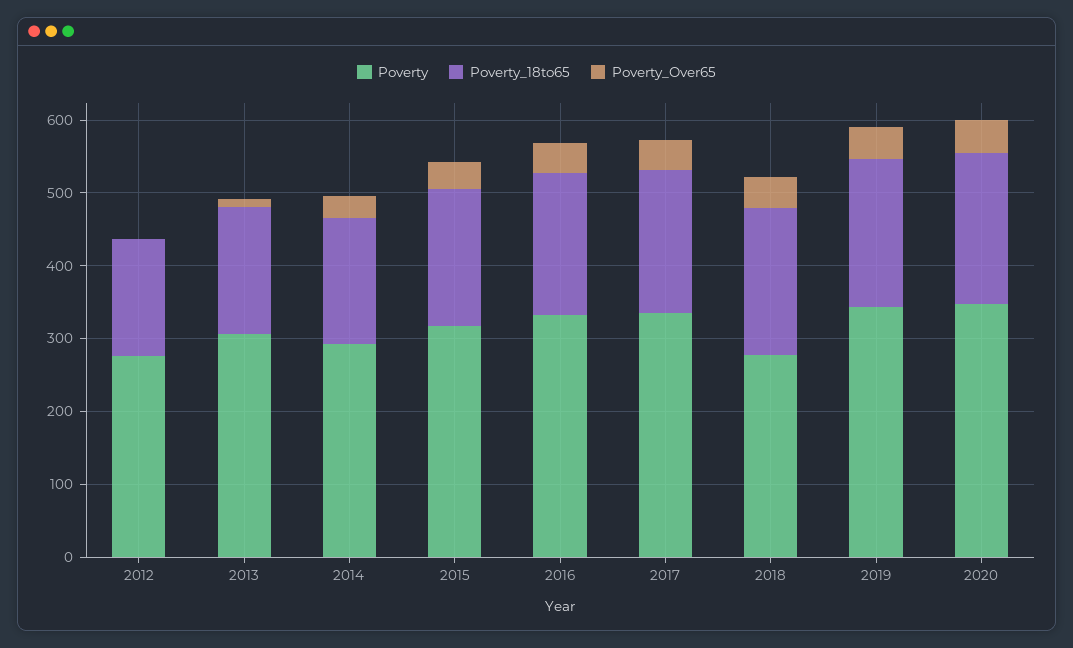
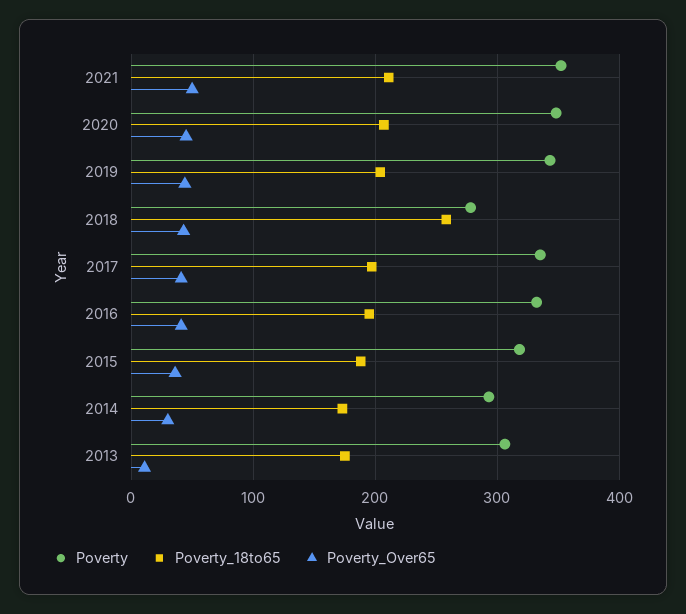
Poverty, 2012: 280 -> none
Poverty_18to65, 2012: 160 -> none
Poverty_Over65, 2012: 0 -> none
Poverty_18to65, 2018: 200 -> 260
Poverty, 2021: none -> 350
Poverty_18to65, 2021: none -> 210
Poverty_Over65, 2021: none -> 50

